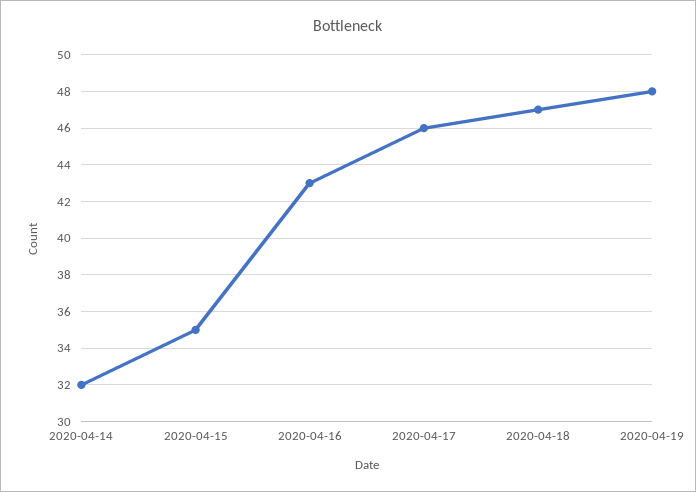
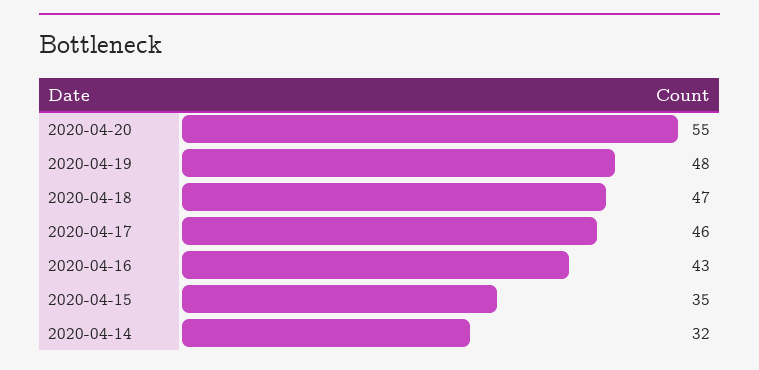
2020-04-20: none -> 55

